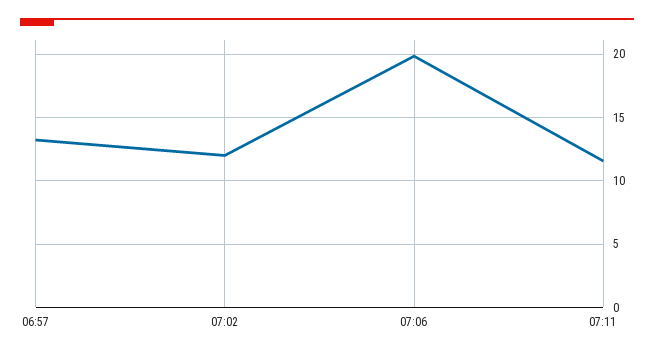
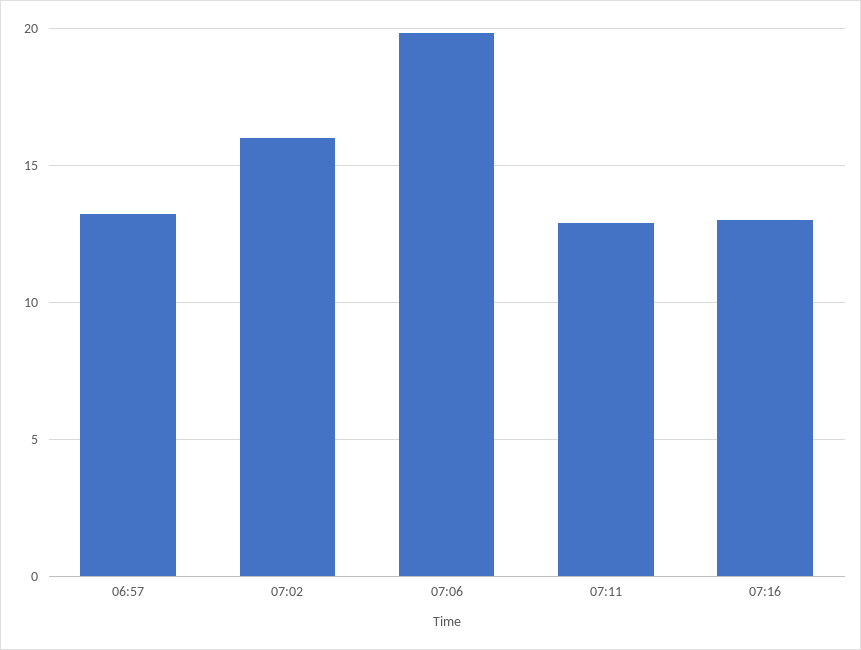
07:02: 12 -> 16
07:11: 11.5 -> 13
07:16: none -> 13

